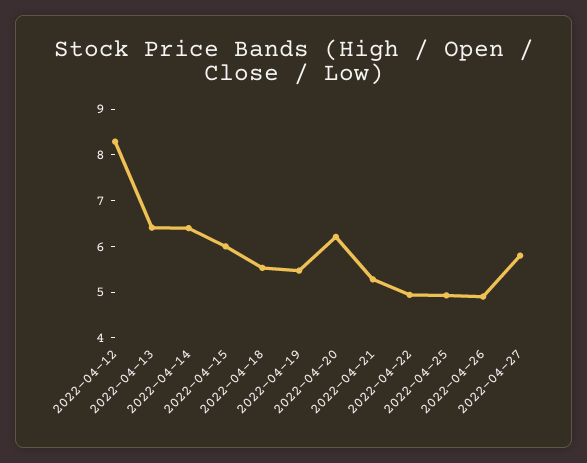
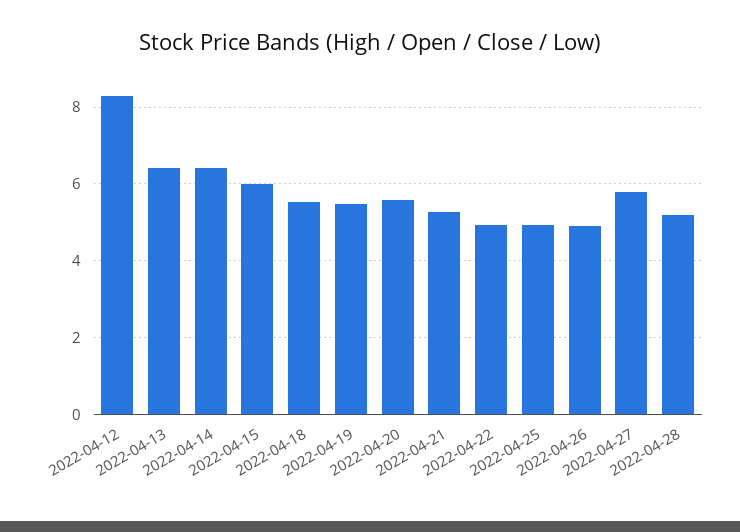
2022-04-20: 6.2 -> 5.6
2022-04-28: none -> 5.2

